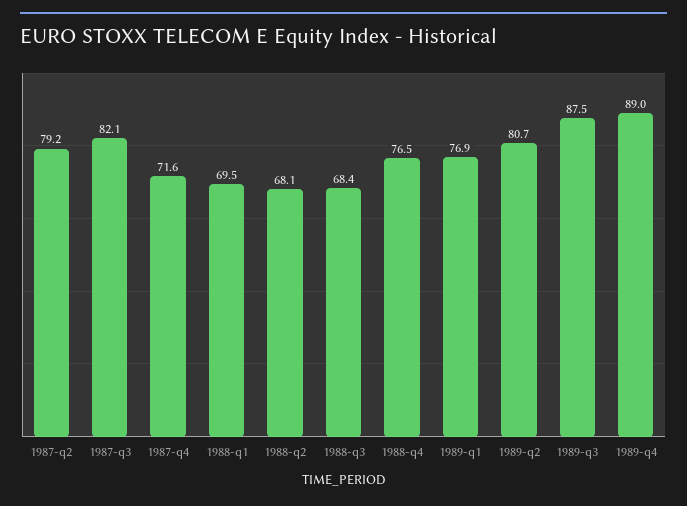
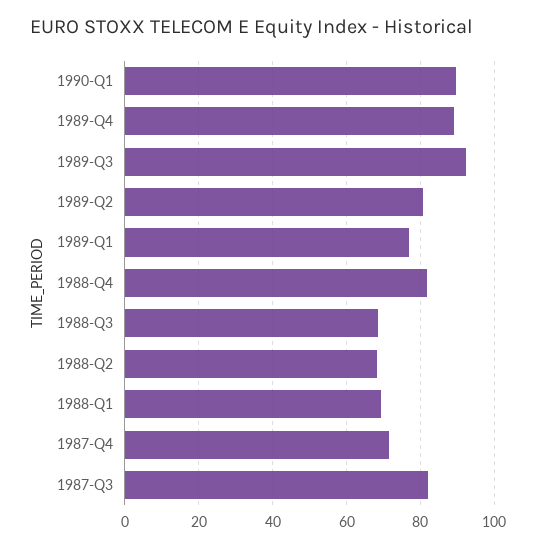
1987-q2: 79.2 -> none
1988-q4: 76.5 -> 82
1989-q3: 87.5 -> 92
1990-Q1: none -> 90

